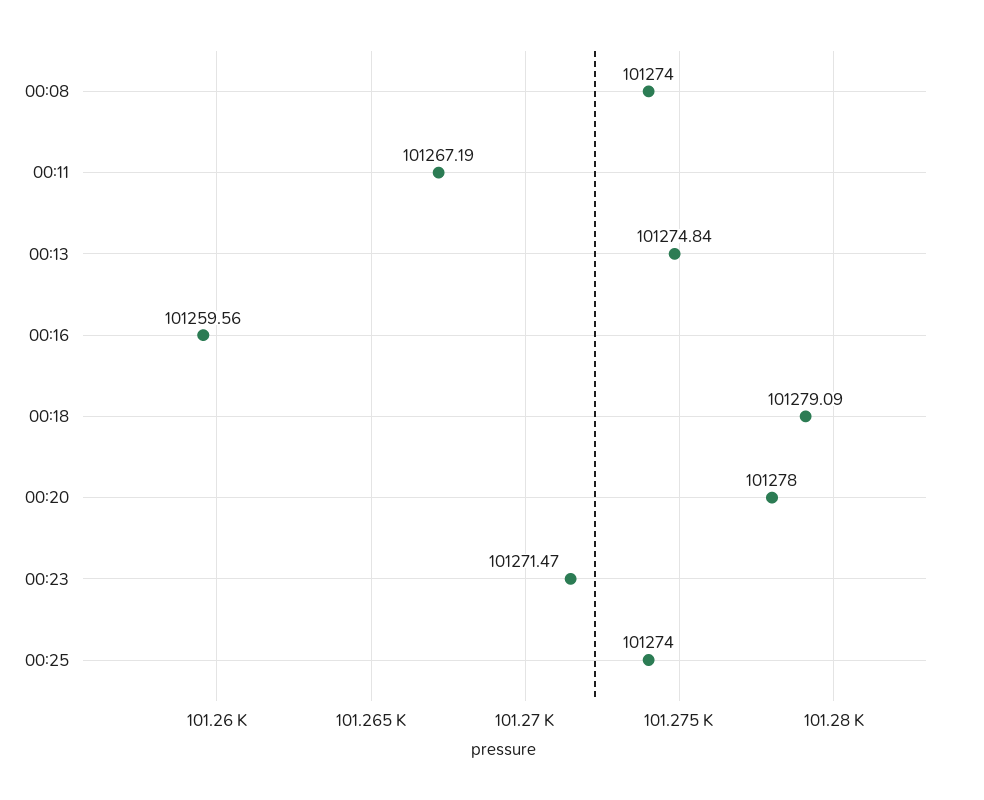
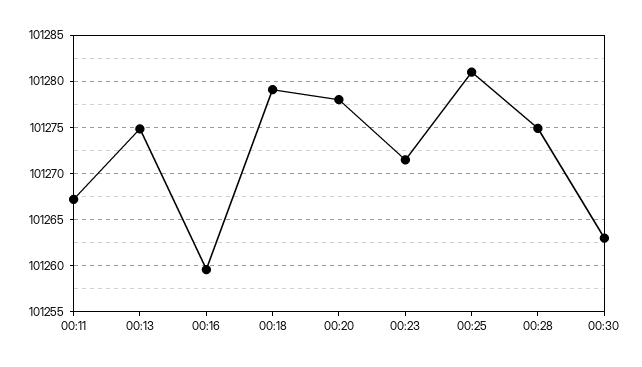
00:08: 101274 -> none
00:25: 101274 -> 101281
00:28: none -> 101275
00:30: none -> 101263

